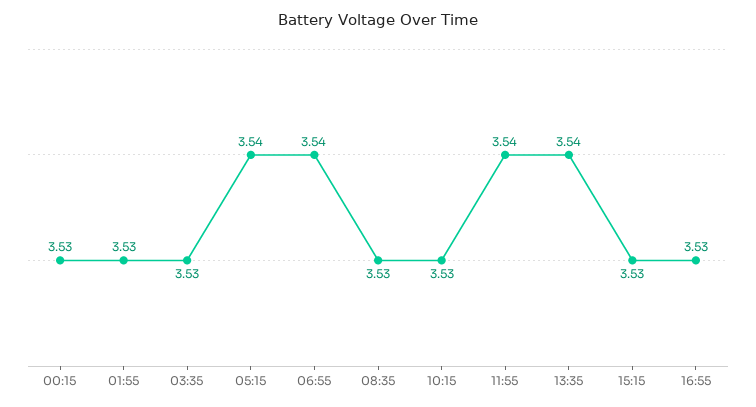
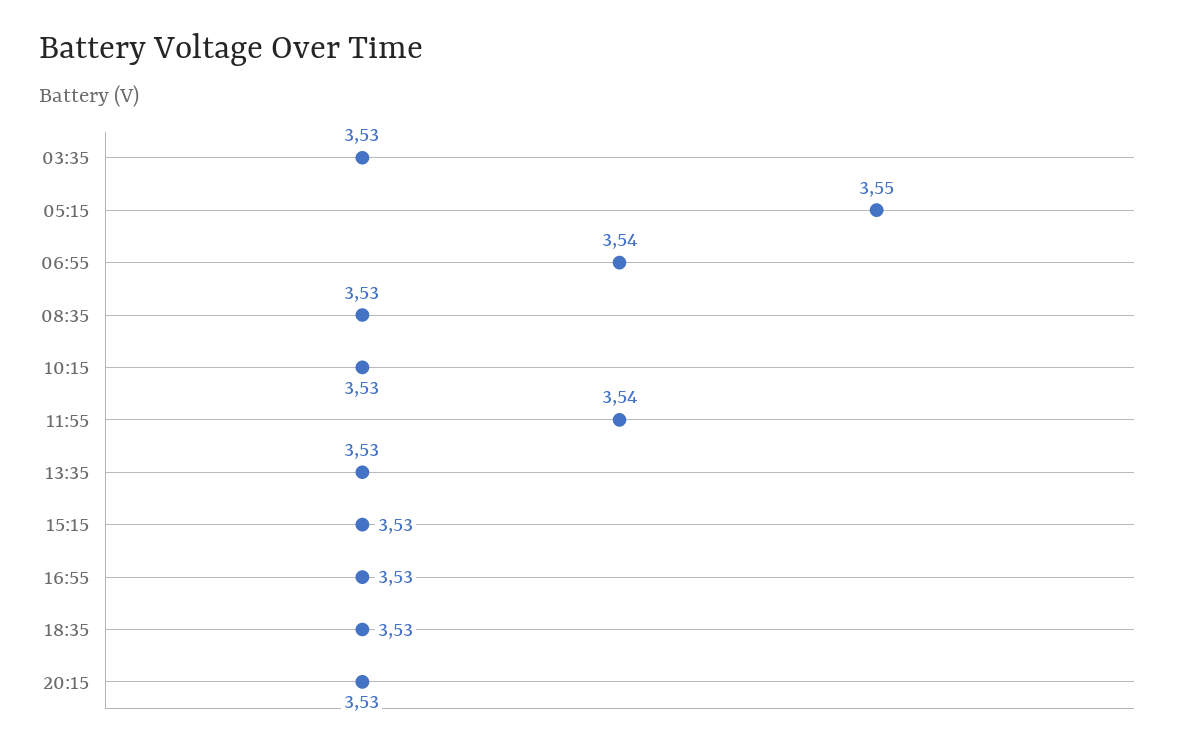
00:15: 3.53 -> none
01:55: 3.53 -> none
05:15: 3.54 -> 3.55
13:35: 3.54 -> 3.53
18:35: none -> 3.53
20:15: none -> 3.53

